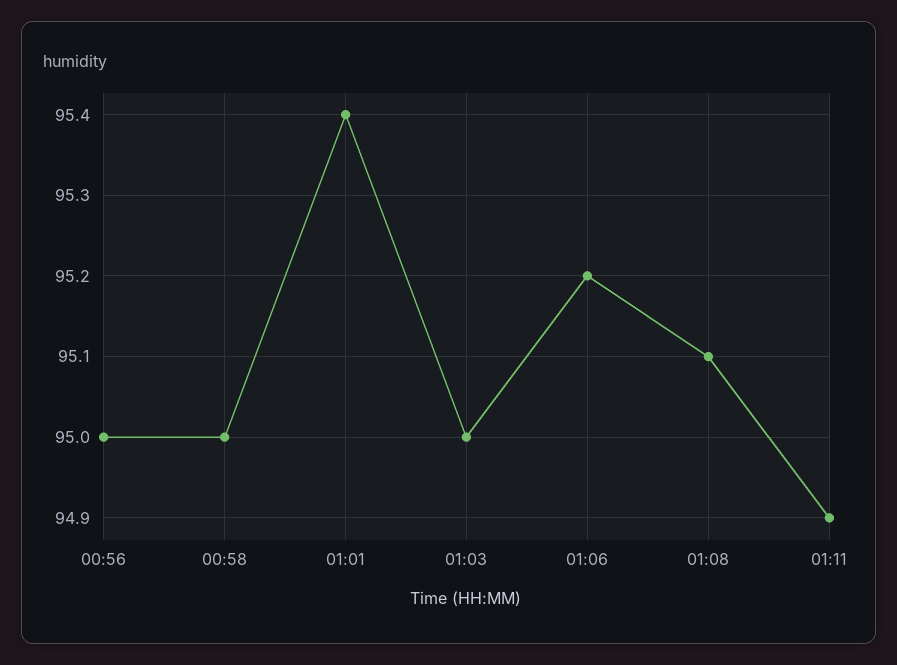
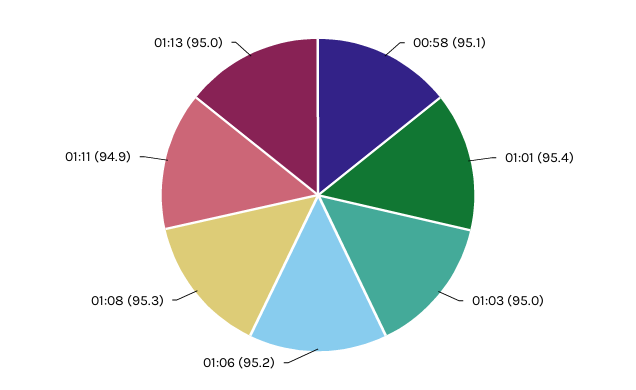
00:56: 95 -> none
00:58: 95 -> 95.1
01:08: 95.1 -> 95.3
01:13: none -> 95

